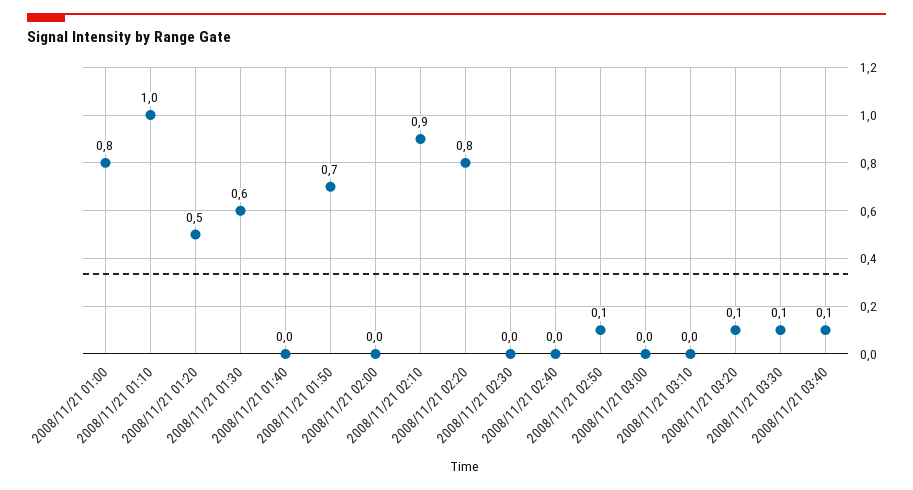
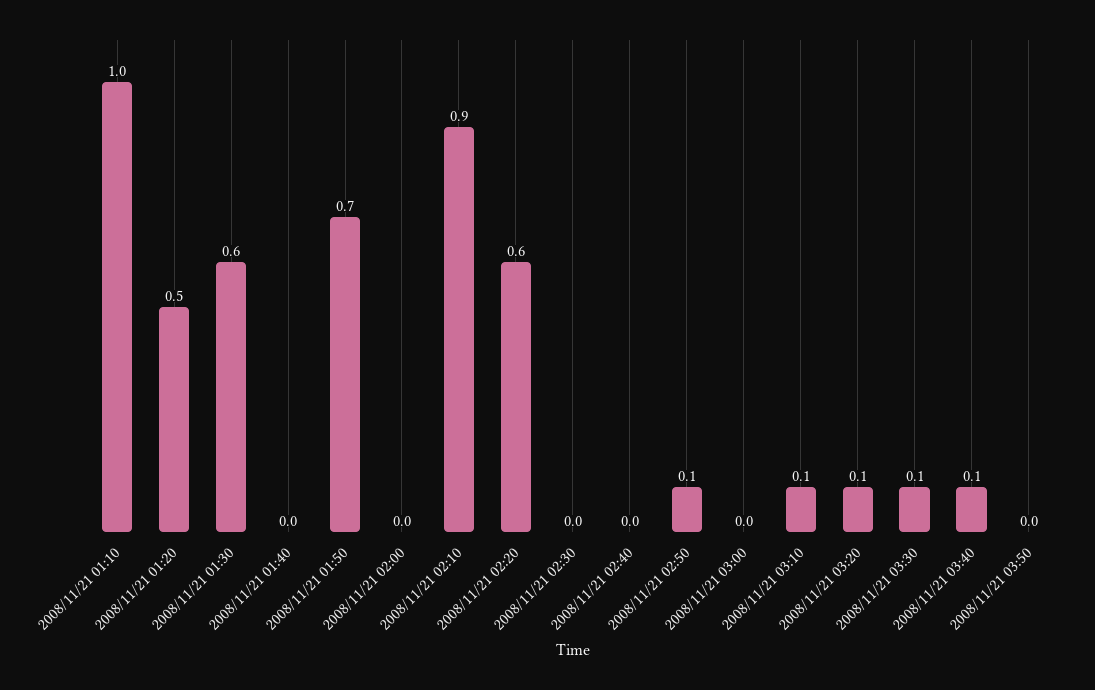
2008/11/21 01:00: 0.8 -> none
2008/11/21 02:20: 0.8 -> 0.6
2008/11/21 03:10: 0 -> 0.1
2008/11/21 03:50: none -> 0

